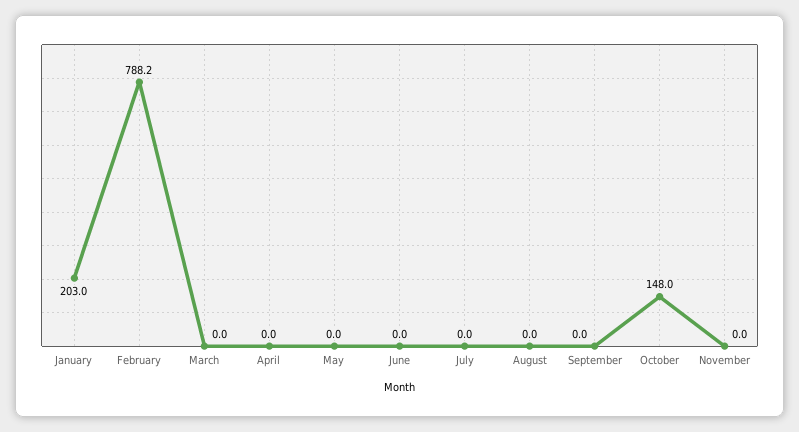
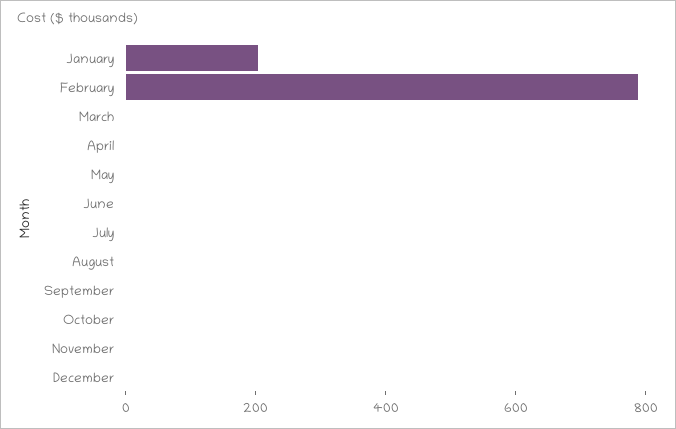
October: 148 -> 0
December: none -> 0

